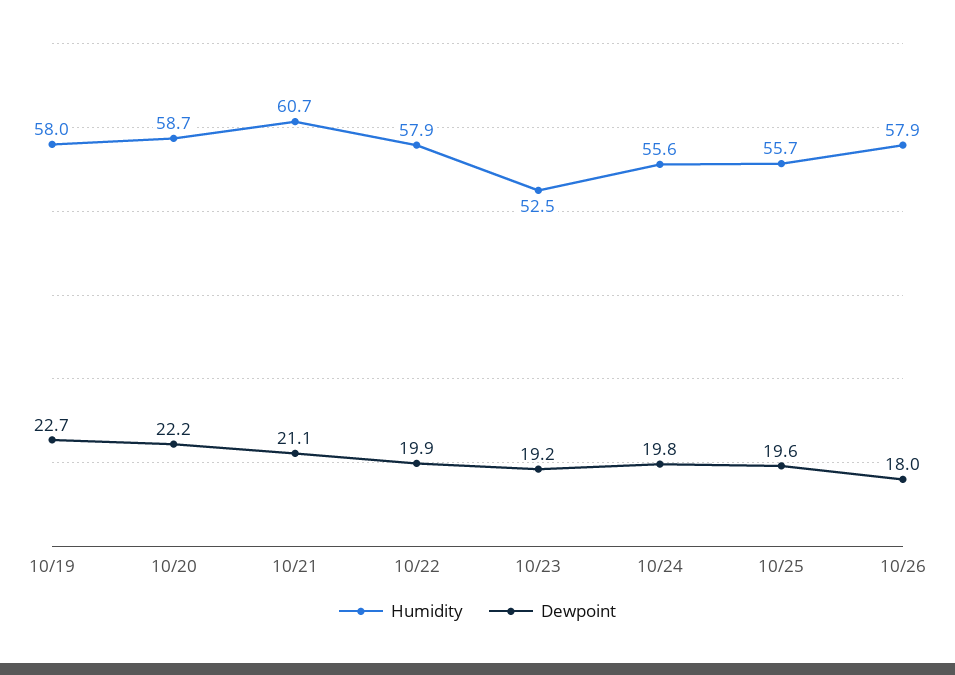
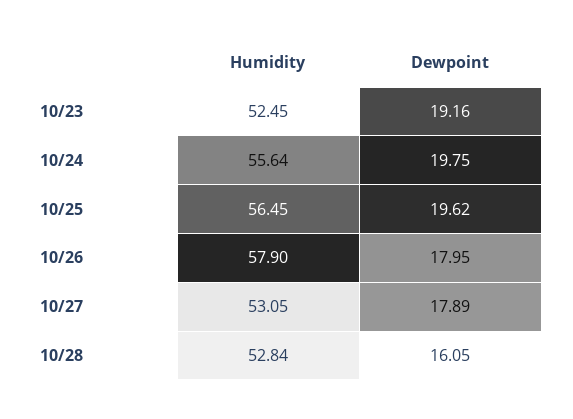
Humidity, 10/19: 58 -> none
Dewpoint, 10/19: 22.7 -> none
Humidity, 10/20: 58.7 -> none
Dewpoint, 10/20: 22.2 -> none
Humidity, 10/21: 60.7 -> none
Dewpoint, 10/21: 21.1 -> none
Humidity, 10/22: 57.9 -> none
Dewpoint, 10/22: 19.9 -> none
Humidity, 10/25: 55.7 -> 56.45
Humidity, 10/27: none -> 53.05
Dewpoint, 10/27: none -> 17.89
Humidity, 10/28: none -> 52.84
Dewpoint, 10/28: none -> 16.05

